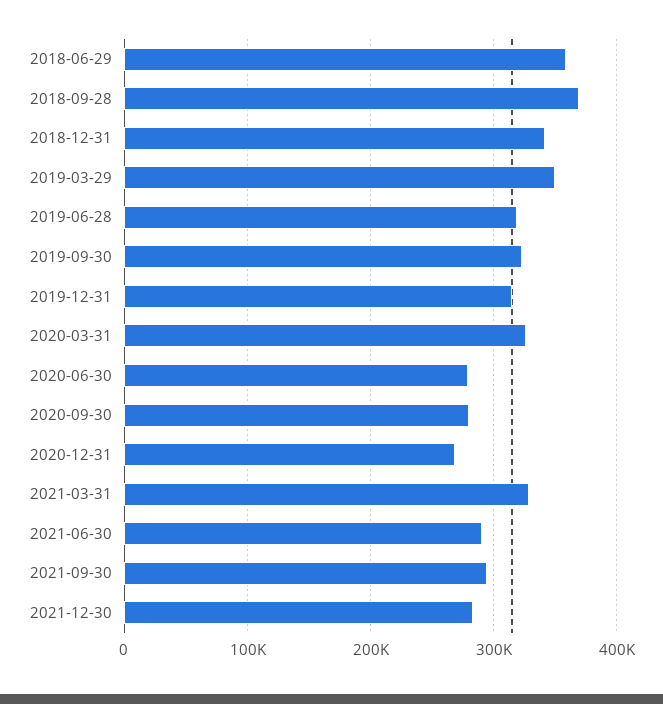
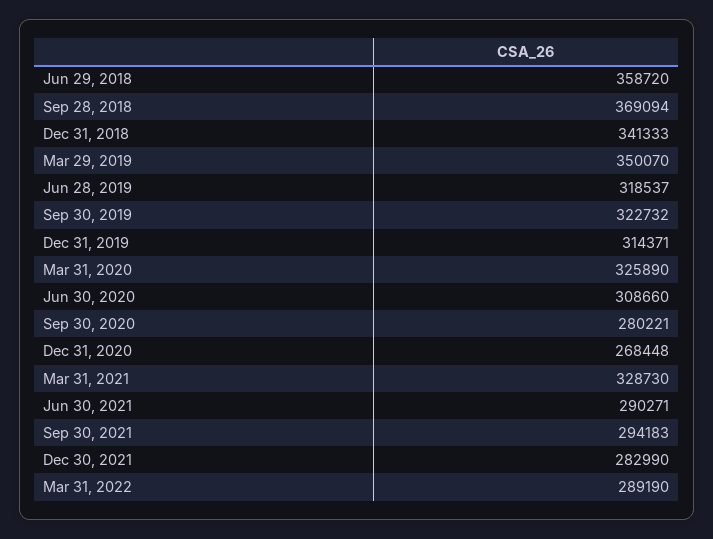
2020-06-30: 280000 -> 308660
Mar 31, 2022: none -> 289190

